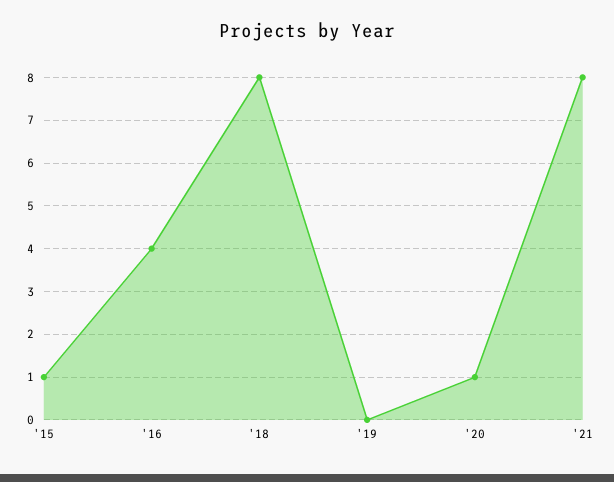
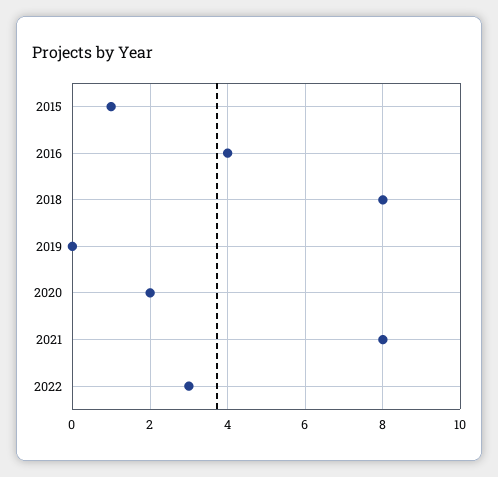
'20: 1 -> 2
2022: none -> 3

